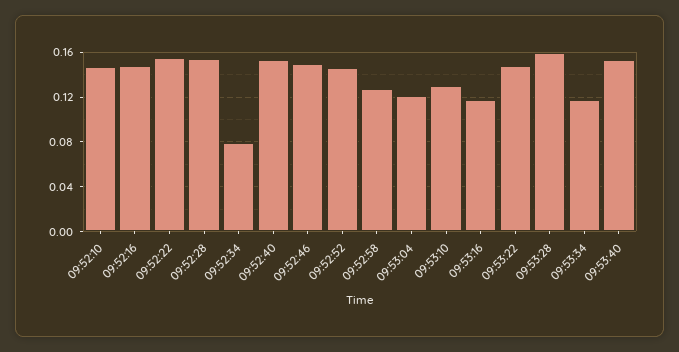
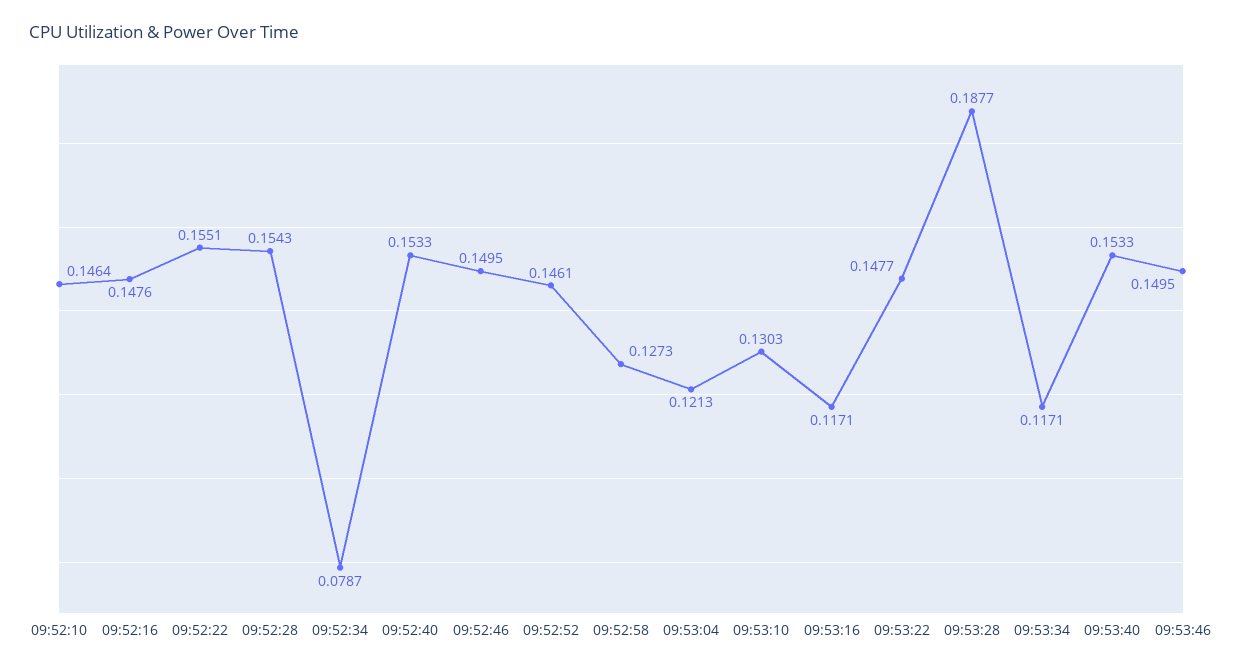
09:53:28: 0.16 -> 0.1877
09:53:46: none -> 0.1495

